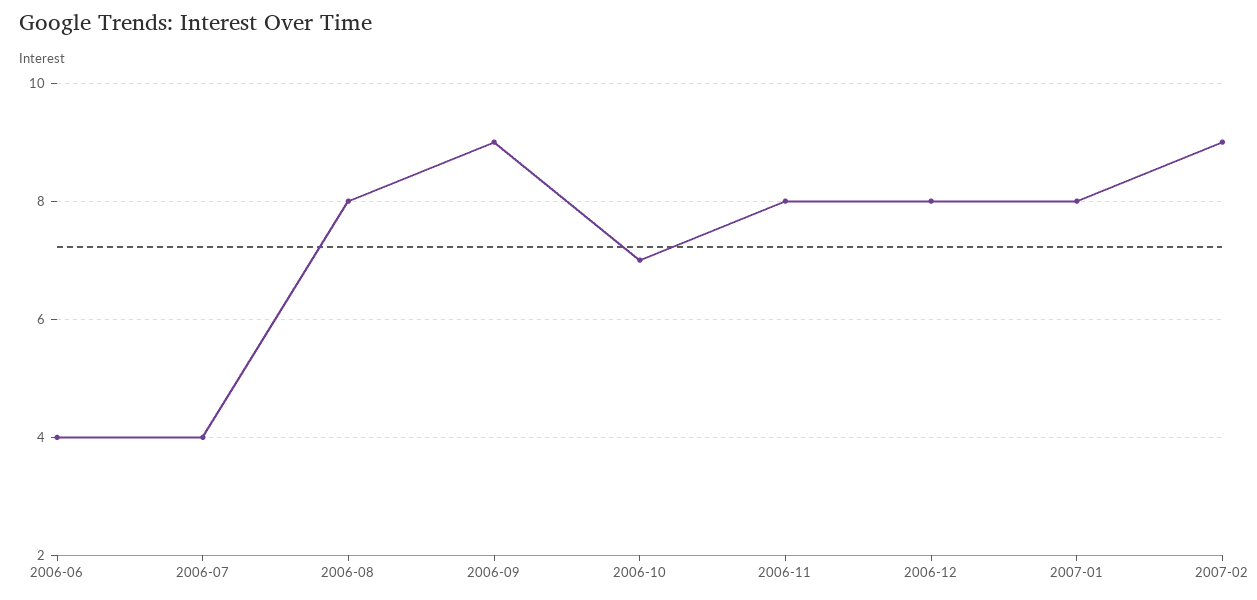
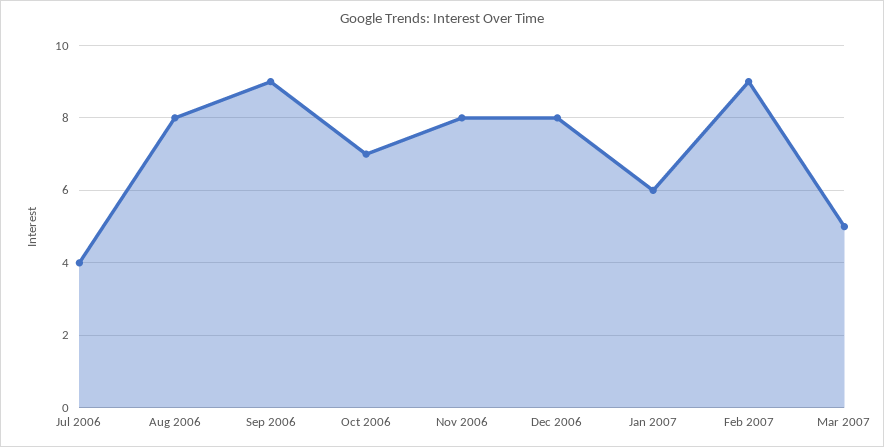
2006-06: 4 -> none
2007-01: 8 -> 6
Mar 2007: none -> 5

